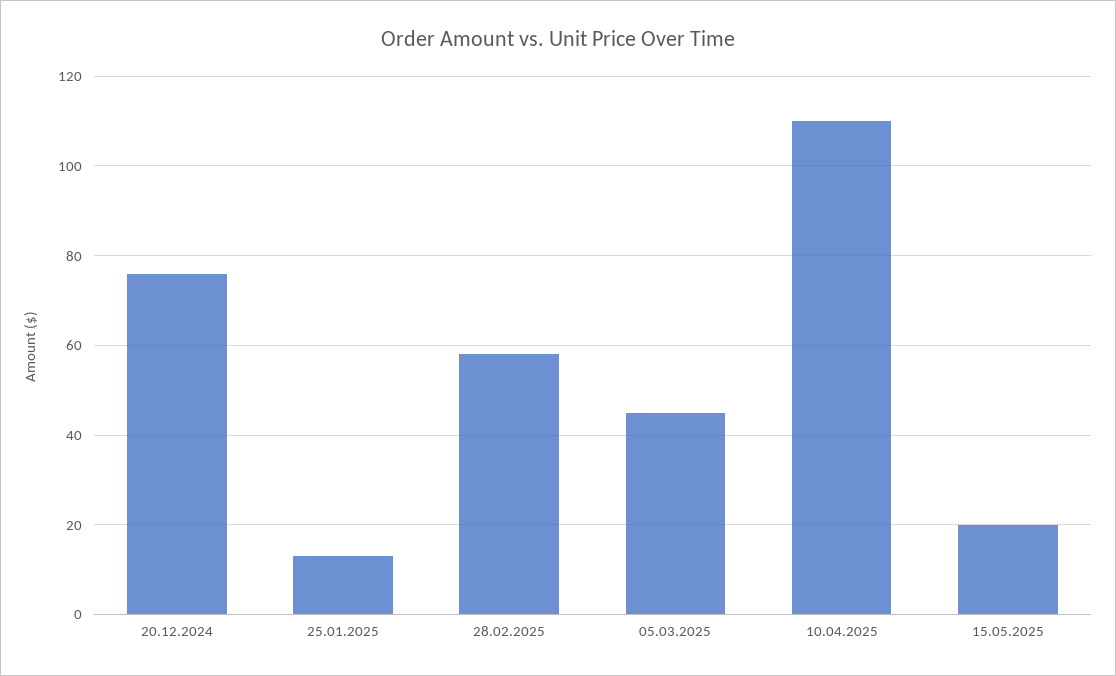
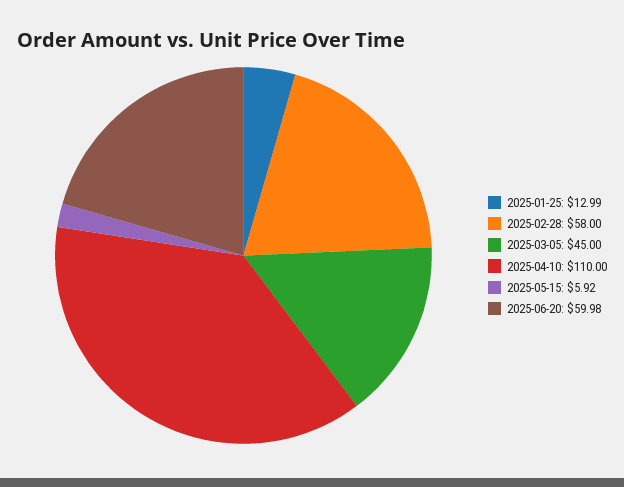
20.12.2024: 76 -> none
15.05.2025: 20 -> 5.92
2025-06-20: none -> 59.98

